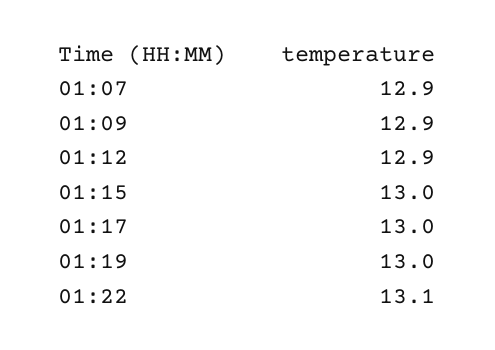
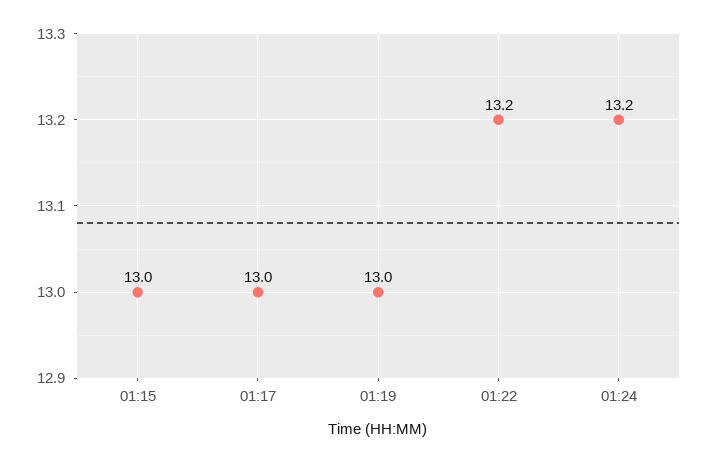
01:07: 12.9 -> none
01:09: 12.9 -> none
01:12: 12.9 -> none
01:22: 13.1 -> 13.2
01:24: none -> 13.2

